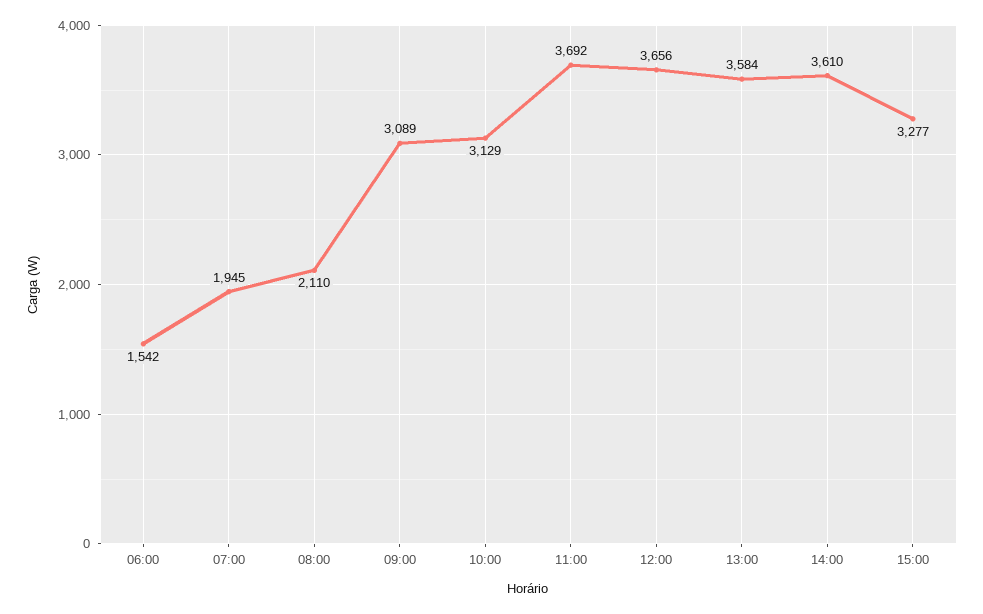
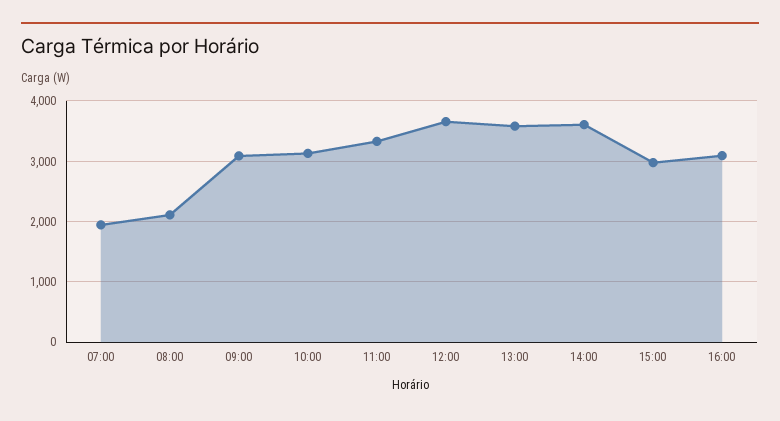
06:00: 1542 -> none
11:00: 3692 -> 3300
15:00: 3277 -> 3000
16:00: none -> 3100

